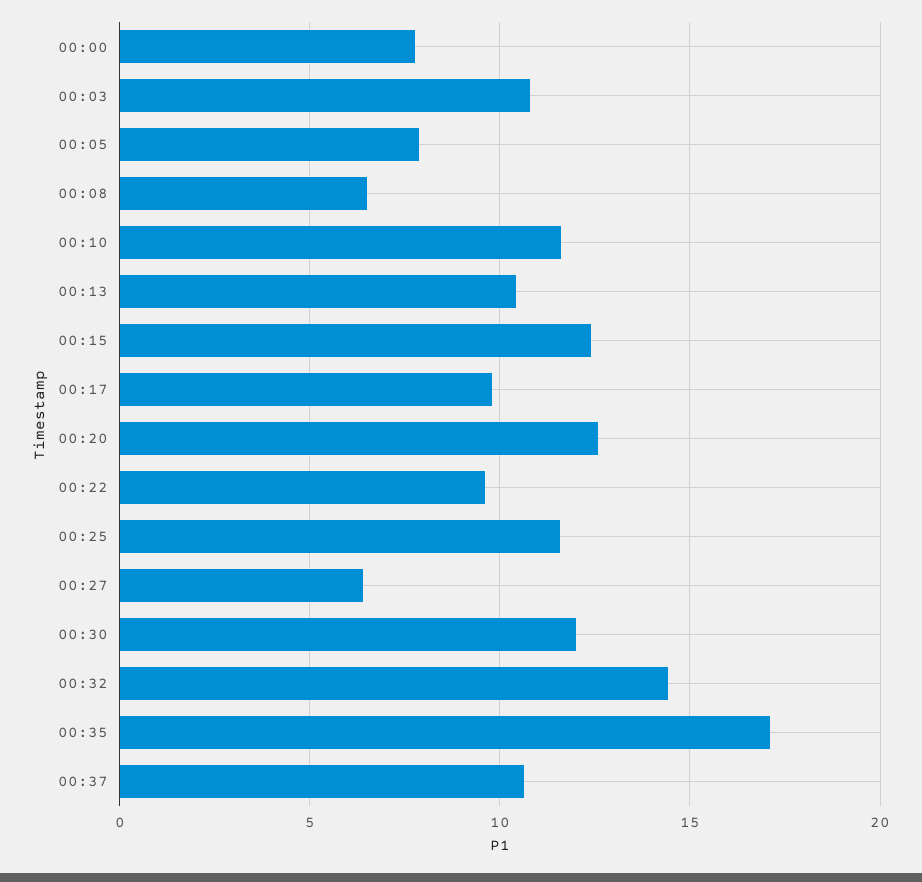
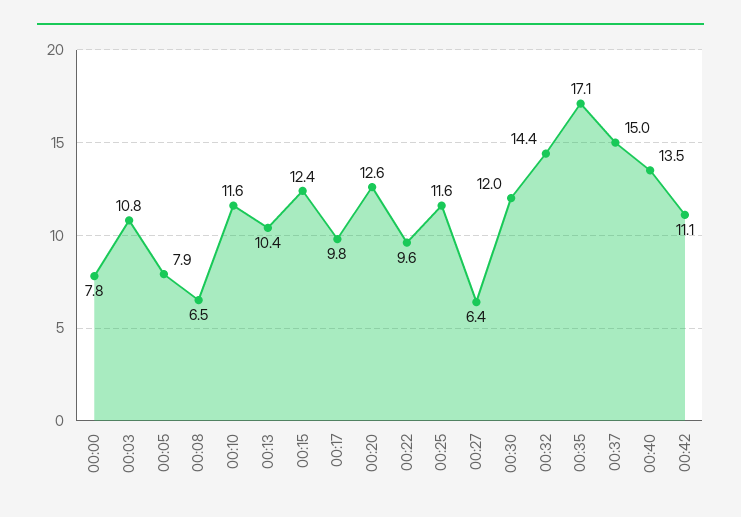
00:37: 10.5 -> 15
00:40: none -> 13.5
00:42: none -> 11.1

